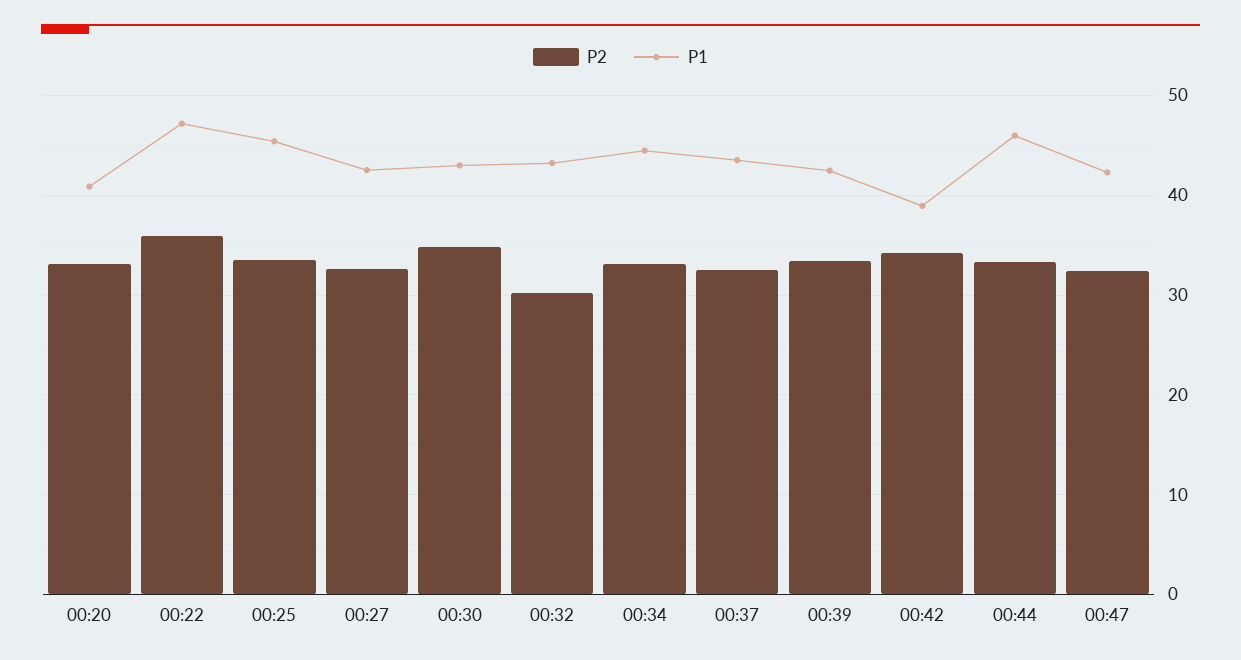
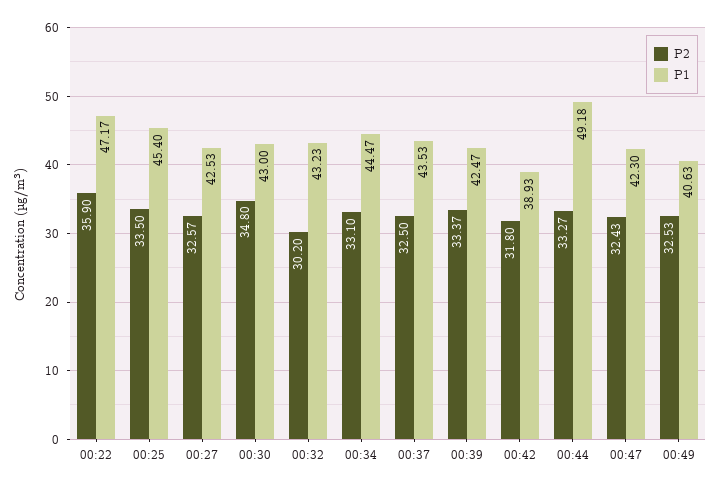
P2, 00:20: 33 -> none
P1, 00:20: 41 -> none
P2, 00:42: 34 -> 31.8
P1, 00:44: 46 -> 49.18
P2, 00:49: none -> 32.53
P1, 00:49: none -> 40.63

